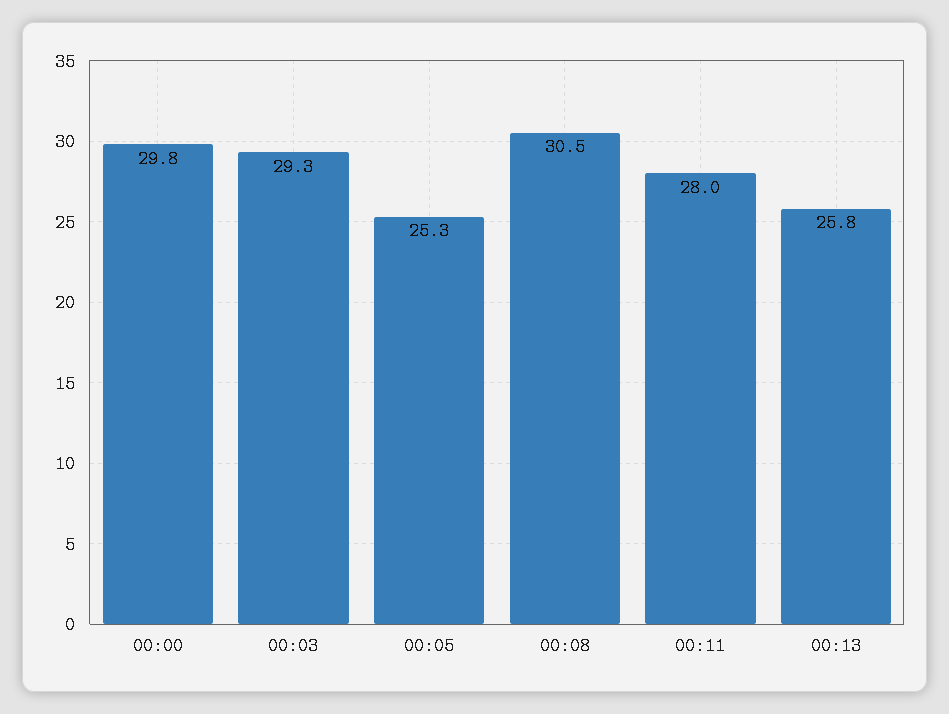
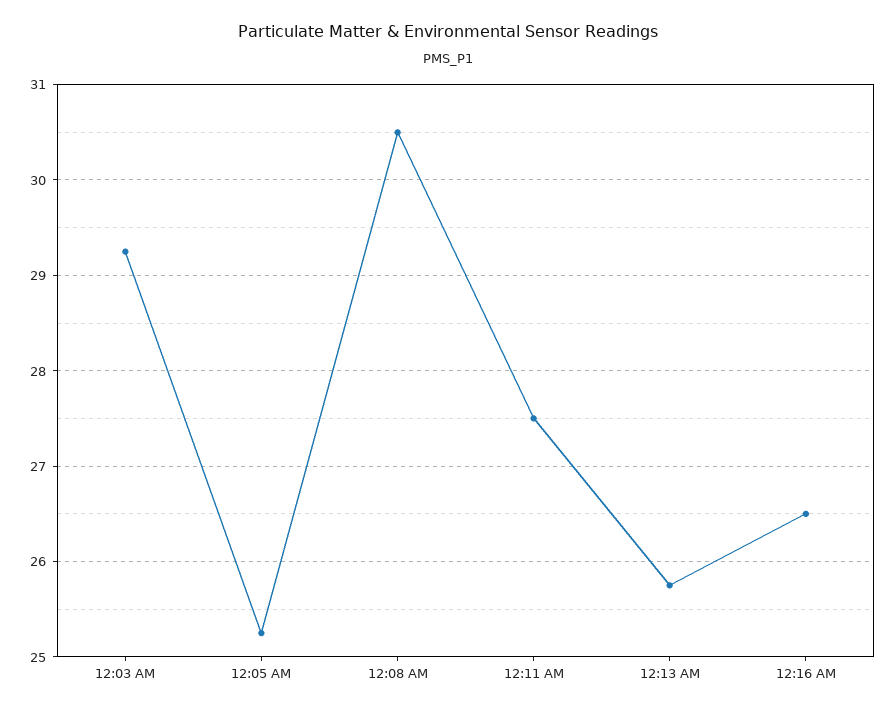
00:00: 29.8 -> none
00:11: 28 -> 27.5
12:16 AM: none -> 26.5

